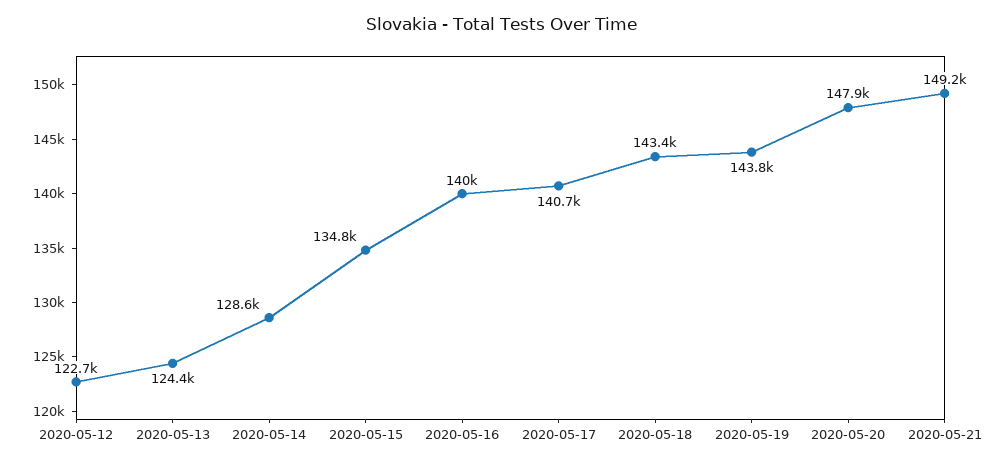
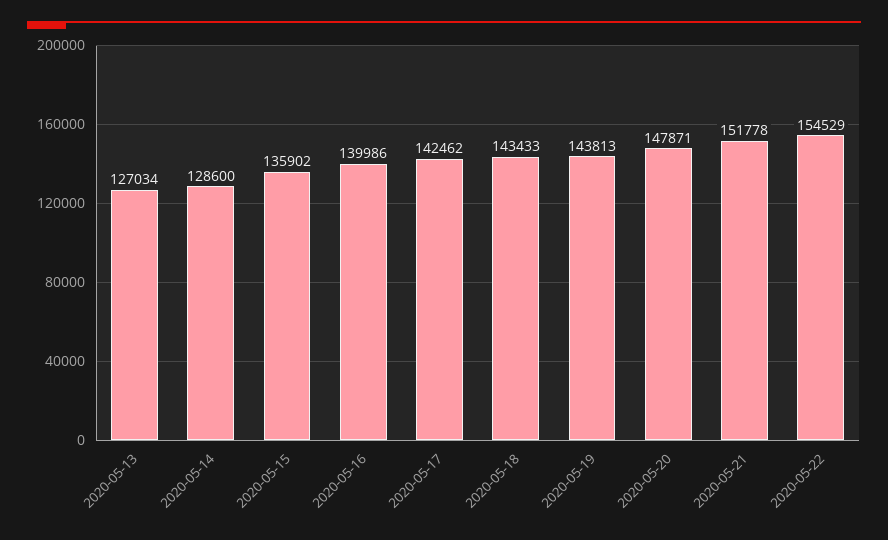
2020-05-12: 122700 -> none
2020-05-13: 124400 -> 127034
2020-05-15: 134800 -> 135902
2020-05-17: 140700 -> 142462
2020-05-21: 149200 -> 151778
2020-05-22: none -> 154529

